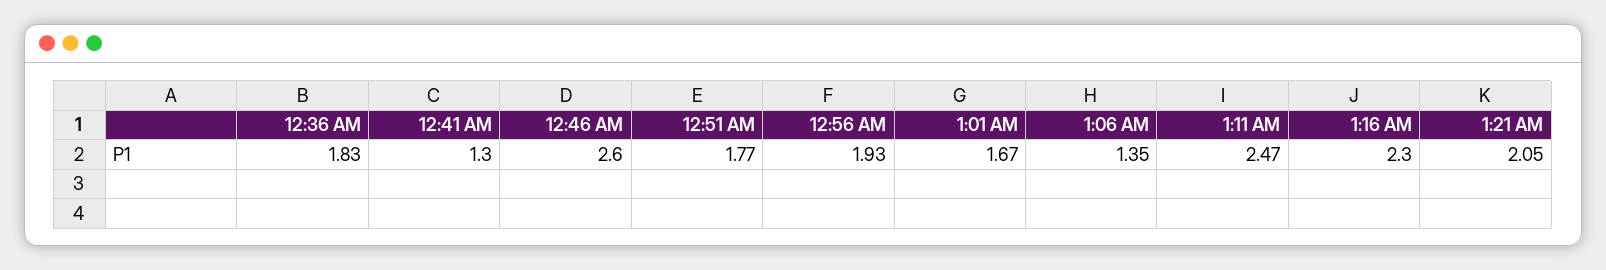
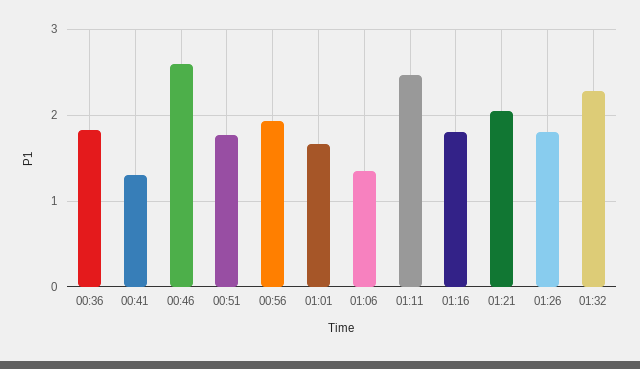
1:16 AM: 2.3 -> 1.8
01:26: none -> 1.8
01:32: none -> 2.3

